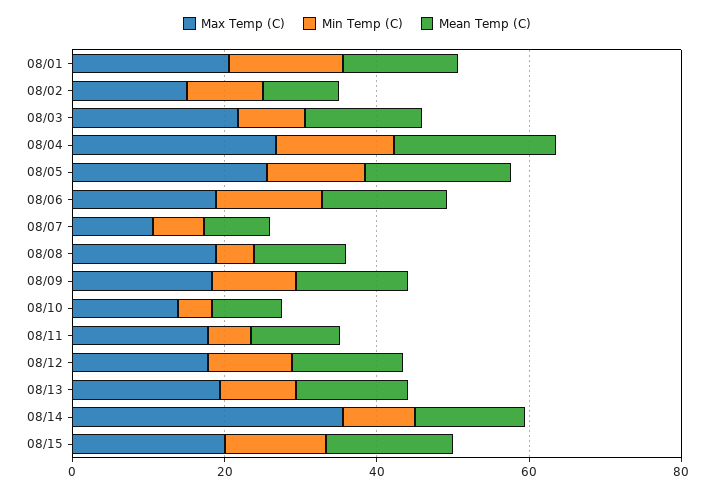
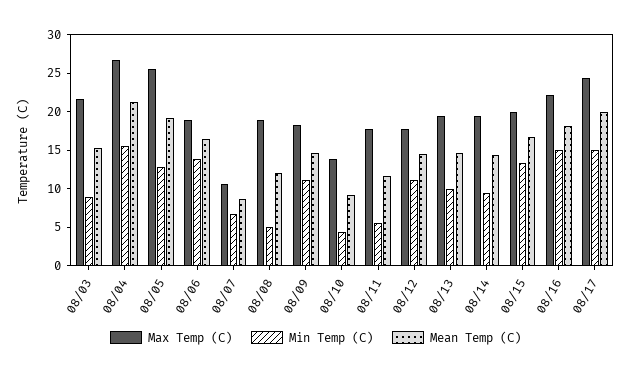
Max Temp (C), 08/01: 20 -> none
Min Temp (C), 08/01: 15 -> none
Mean Temp (C), 08/01: 15 -> none
Max Temp (C), 08/02: 15 -> none
Min Temp (C), 08/02: 10 -> none
Mean Temp (C), 08/02: 10 -> none
Max Temp (C), 08/14: 35 -> 20
Max Temp (C), 08/16: none -> 22.5
Min Temp (C), 08/16: none -> 15
Mean Temp (C), 08/16: none -> 17.5
Max Temp (C), 08/17: none -> 25
Min Temp (C), 08/17: none -> 15
Mean Temp (C), 08/17: none -> 20

